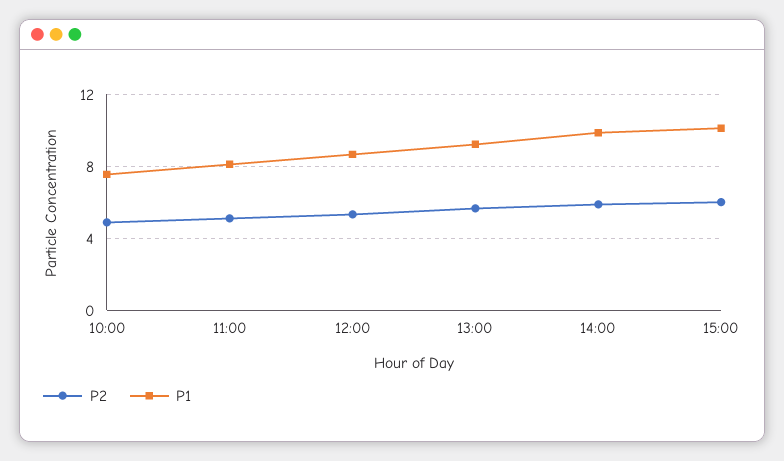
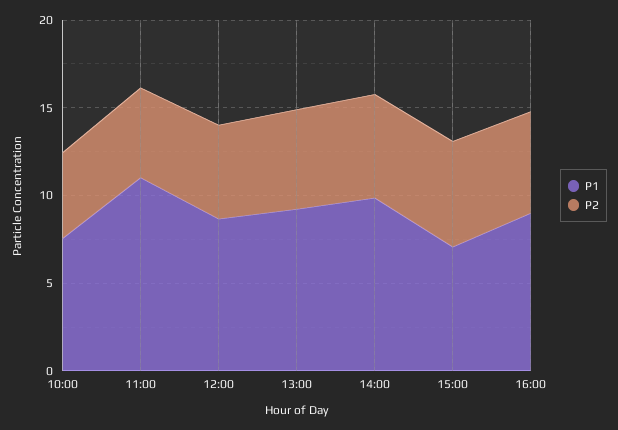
P1, 11:00: 8 -> 11
P1, 15:00: 10 -> 7
P1, 16:00: none -> 9
P2, 16:00: none -> 6

